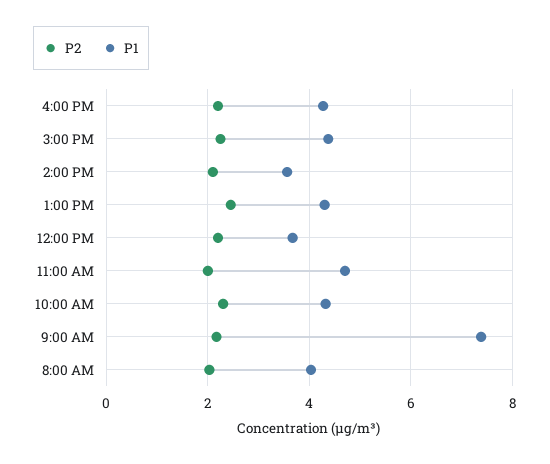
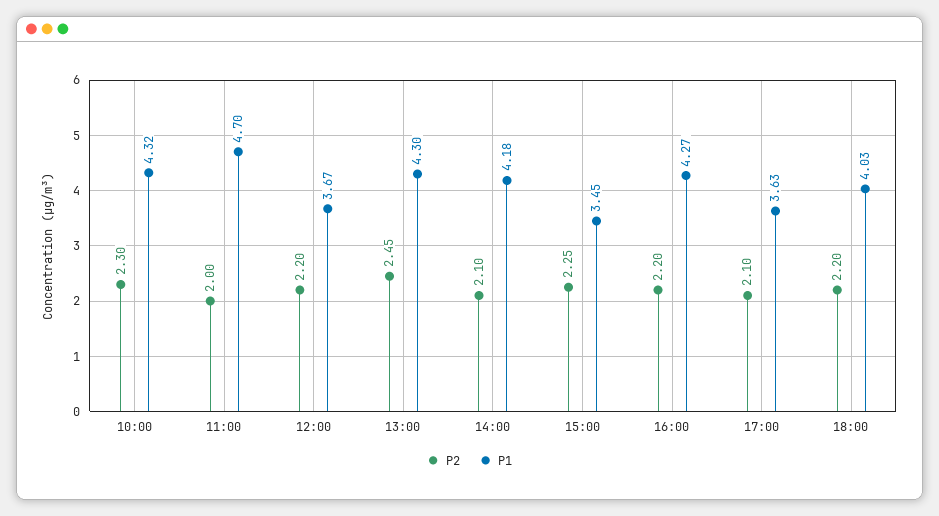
P1, 3:00 PM: 4.4 -> 3.45
P1, 2:00 PM: 3.6 -> 4.18
P2, 9:00 AM: 2.2 -> none
P1, 9:00 AM: 7.4 -> none
P2, 8:00 AM: 2 -> none
P1, 8:00 AM: 4 -> none
P2, 17:00: none -> 2.1
P1, 17:00: none -> 3.63
P2, 18:00: none -> 2.2
P1, 18:00: none -> 4.03

